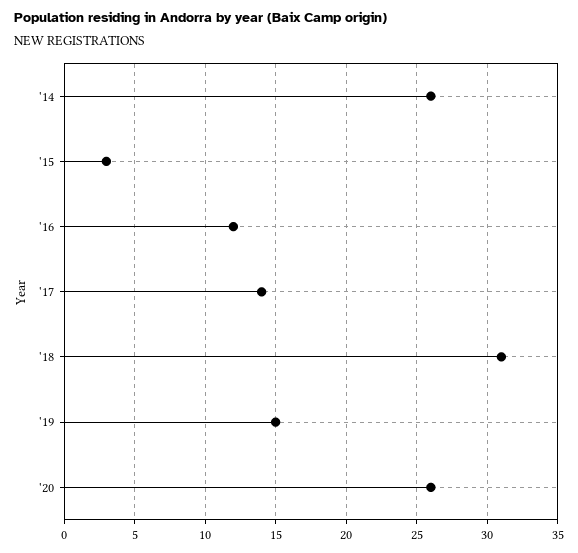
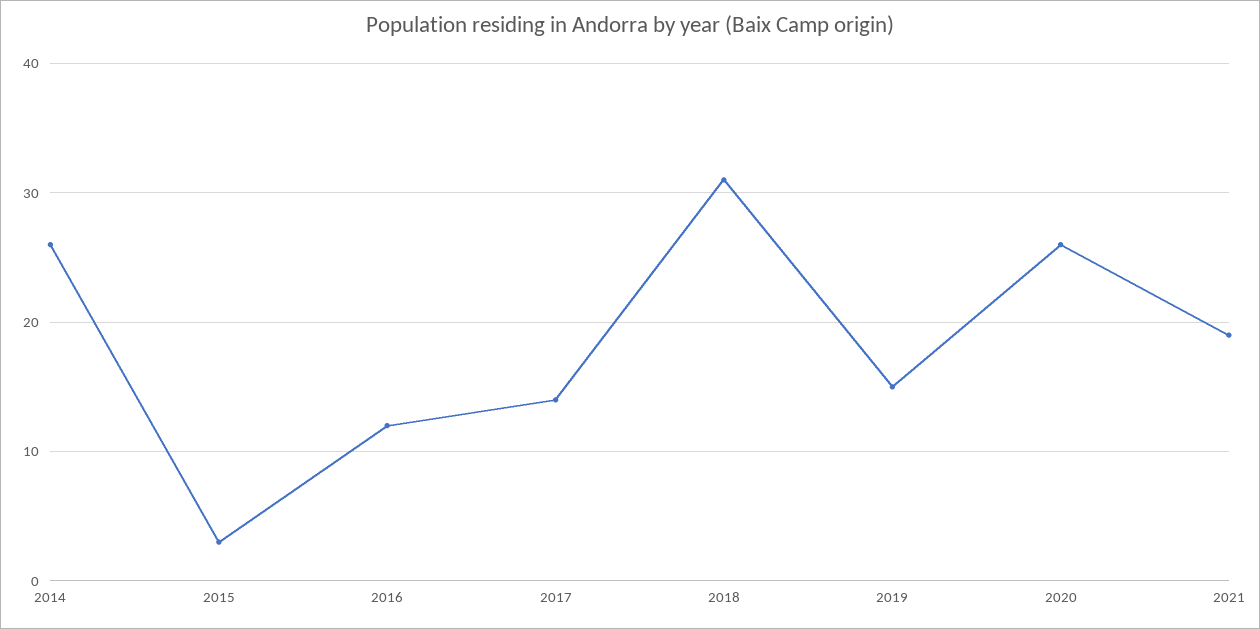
2021: none -> 19

